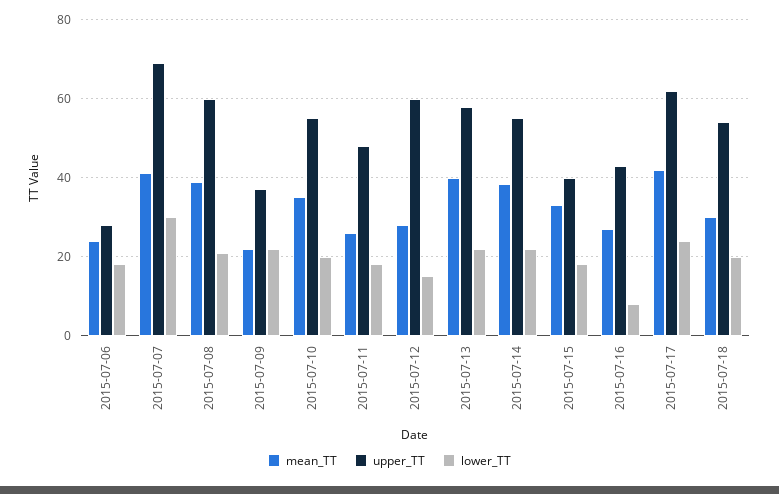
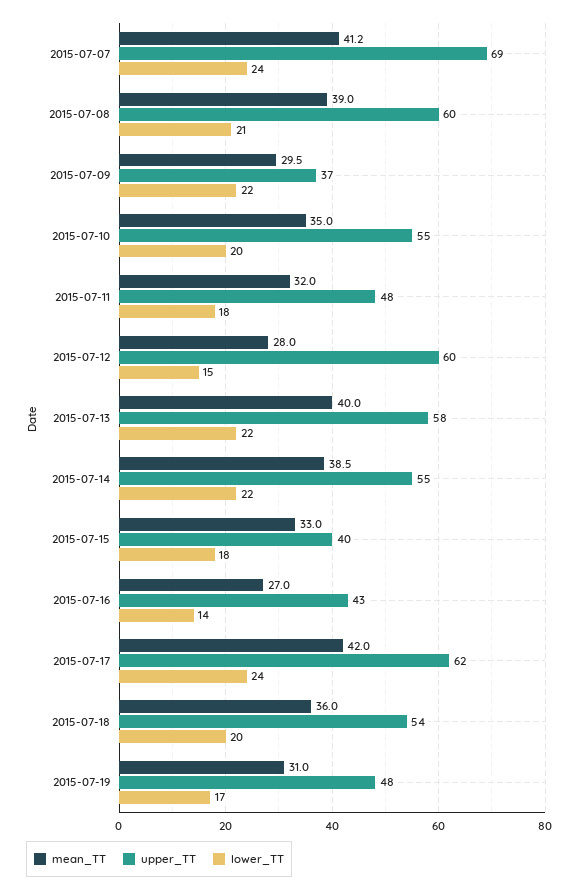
mean_TT, 2015-07-06: 24 -> none
upper_TT, 2015-07-06: 28 -> none
lower_TT, 2015-07-06: 18 -> none
lower_TT, 2015-07-07: 30 -> 24
mean_TT, 2015-07-09: 22 -> 29.5
mean_TT, 2015-07-11: 26 -> 32
lower_TT, 2015-07-16: 8 -> 14
mean_TT, 2015-07-18: 30 -> 36
mean_TT, 2015-07-19: none -> 31
upper_TT, 2015-07-19: none -> 48
lower_TT, 2015-07-19: none -> 17

